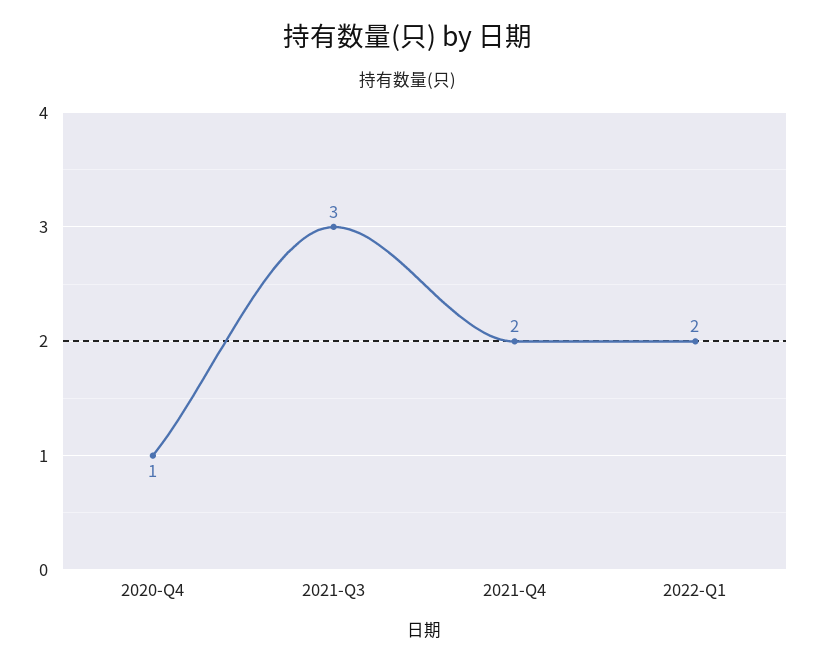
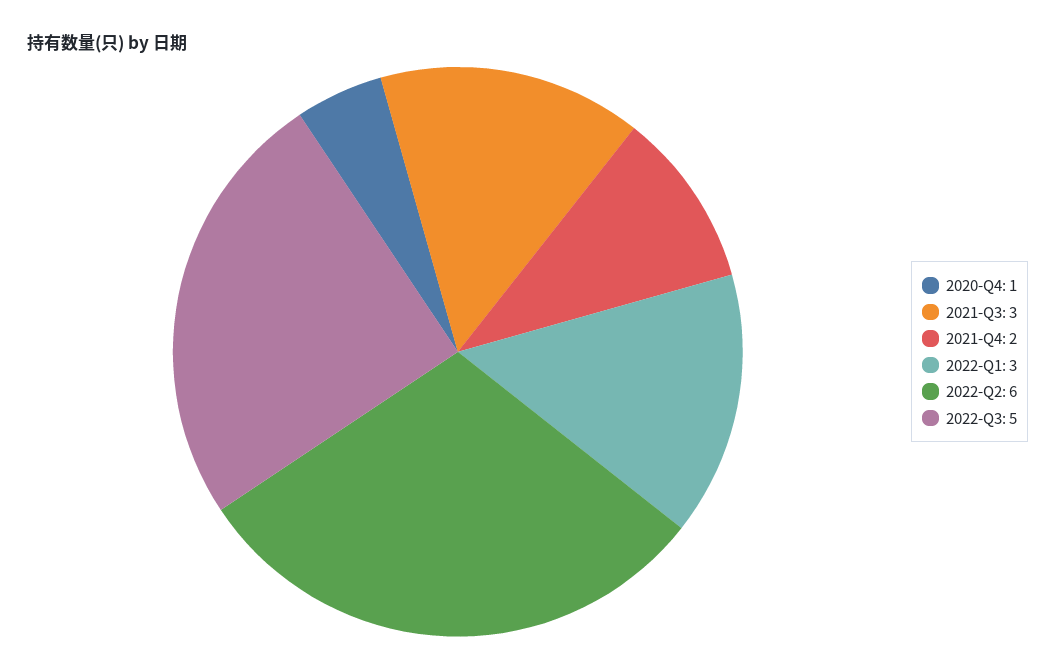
2022-Q1: 2 -> 3
2022-Q2: none -> 6
2022-Q3: none -> 5

